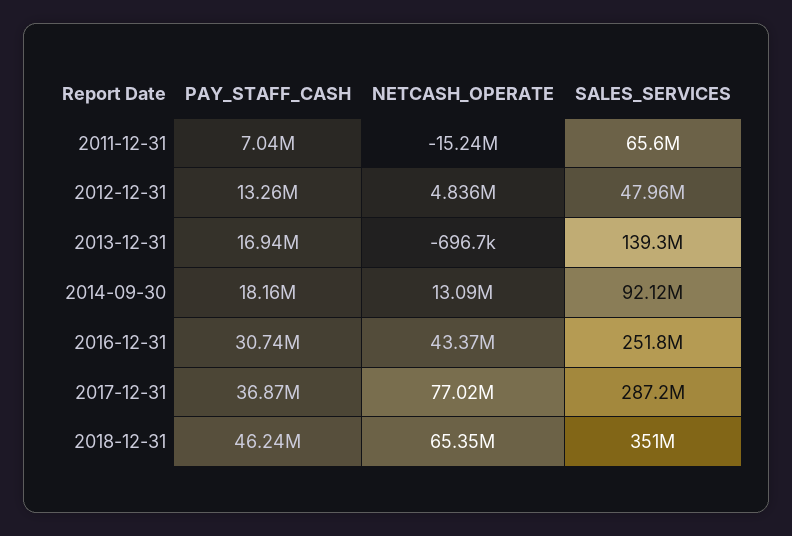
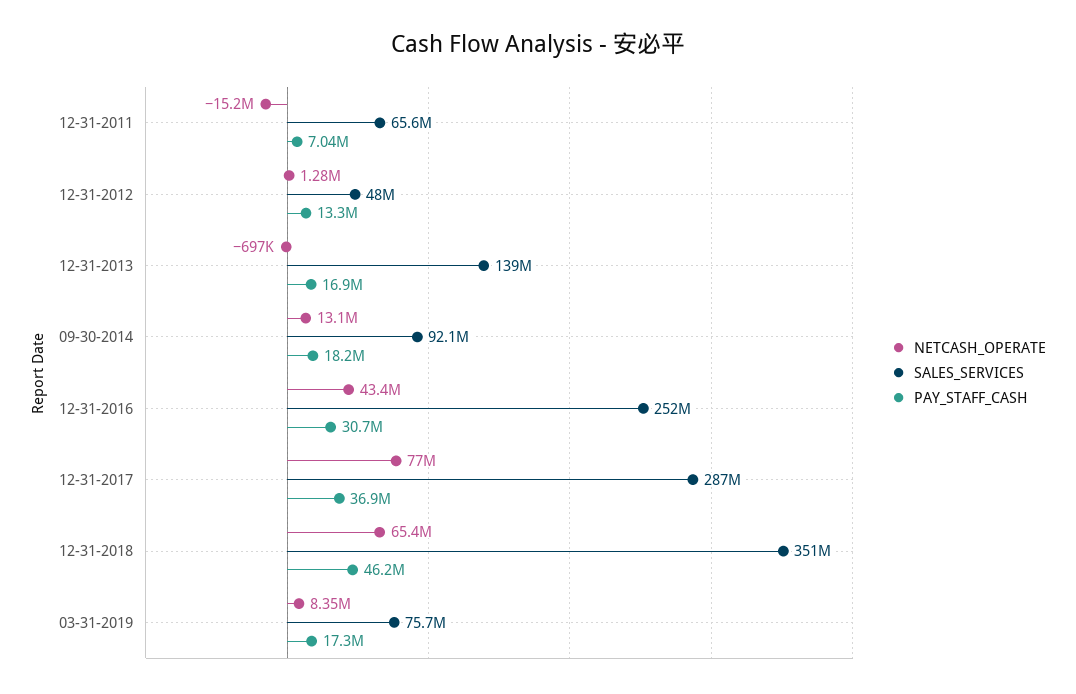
NETCASH_OPERATE, 2012-12-31: 4836000 -> 1280000
NETCASH_OPERATE, 03-31-2019: none -> 8350000
SALES_SERVICES, 03-31-2019: none -> 75700000
PAY_STAFF_CASH, 03-31-2019: none -> 17300000

